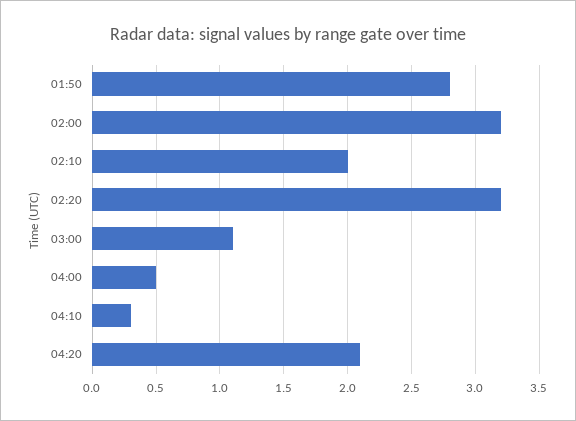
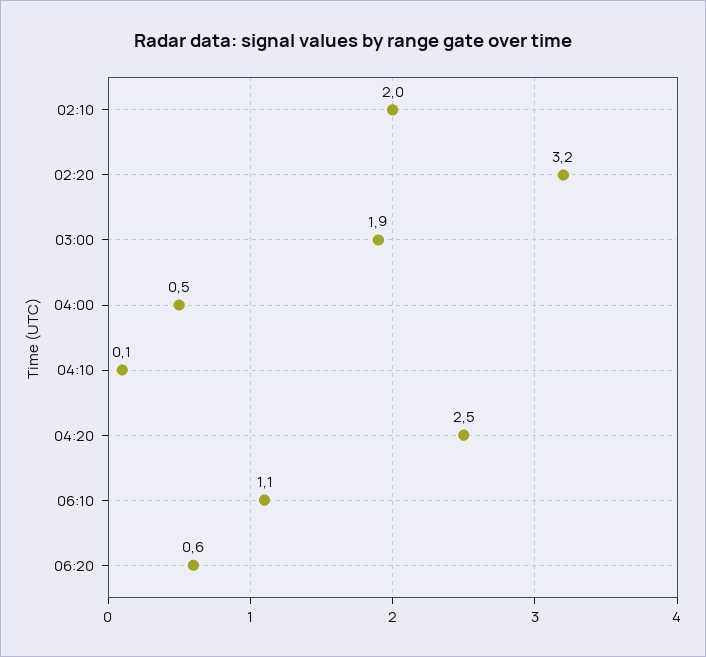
01:50: 2.8 -> none
02:00: 3.2 -> none
03:00: 1.1 -> 1.9
04:10: 0.3 -> 0.1
04:20: 2.1 -> 2.5
06:10: none -> 1.1
06:20: none -> 0.6

